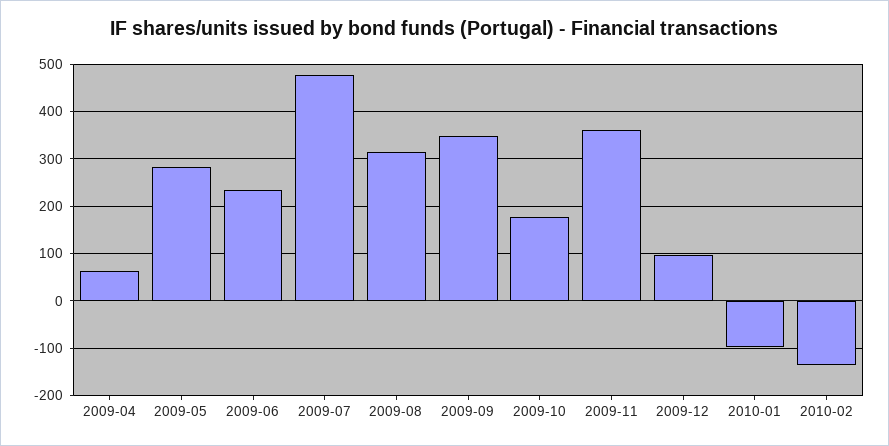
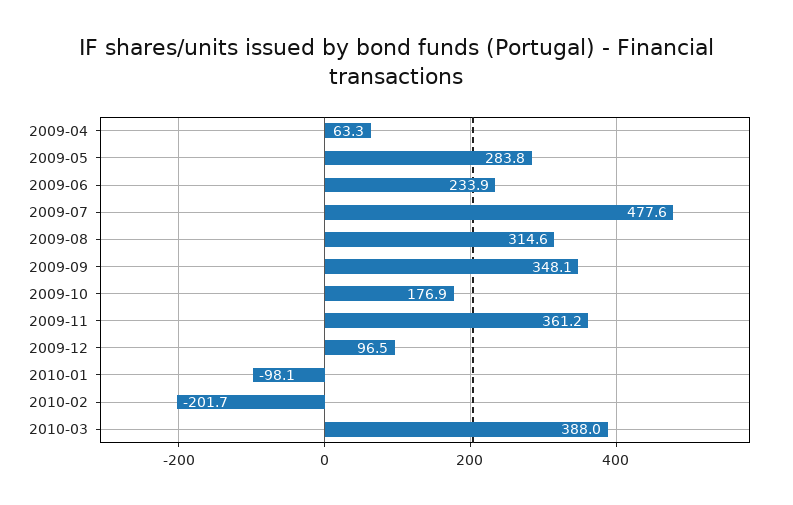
2010-02: -140 -> -201.7
2010-03: none -> 388

